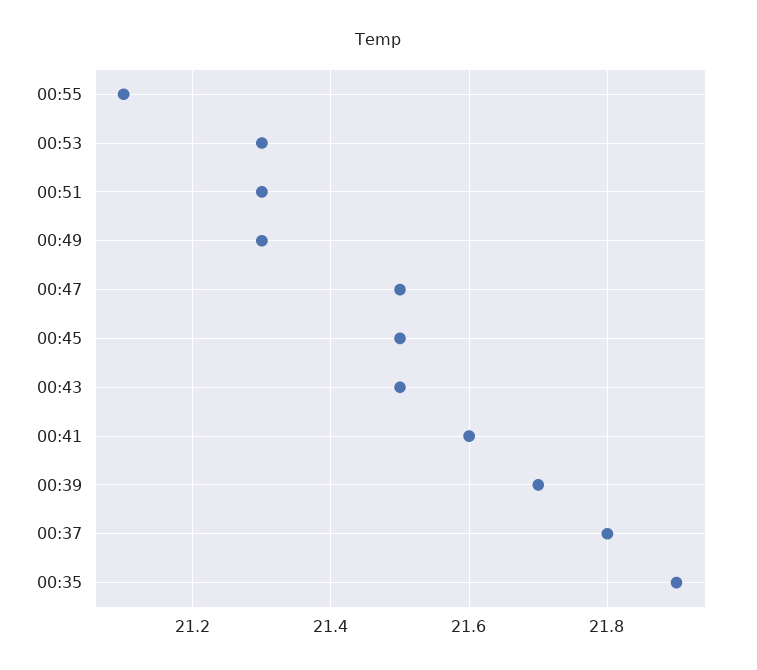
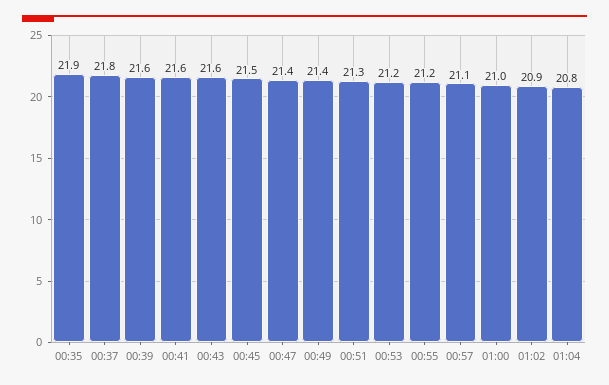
00:55: 21.1 -> 21.2
00:53: 21.3 -> 21.2
00:49: 21.3 -> 21.4
00:47: 21.5 -> 21.4
00:43: 21.5 -> 21.6
00:39: 21.7 -> 21.6
00:57: none -> 21.1
01:00: none -> 21
01:02: none -> 20.9
01:04: none -> 20.8

